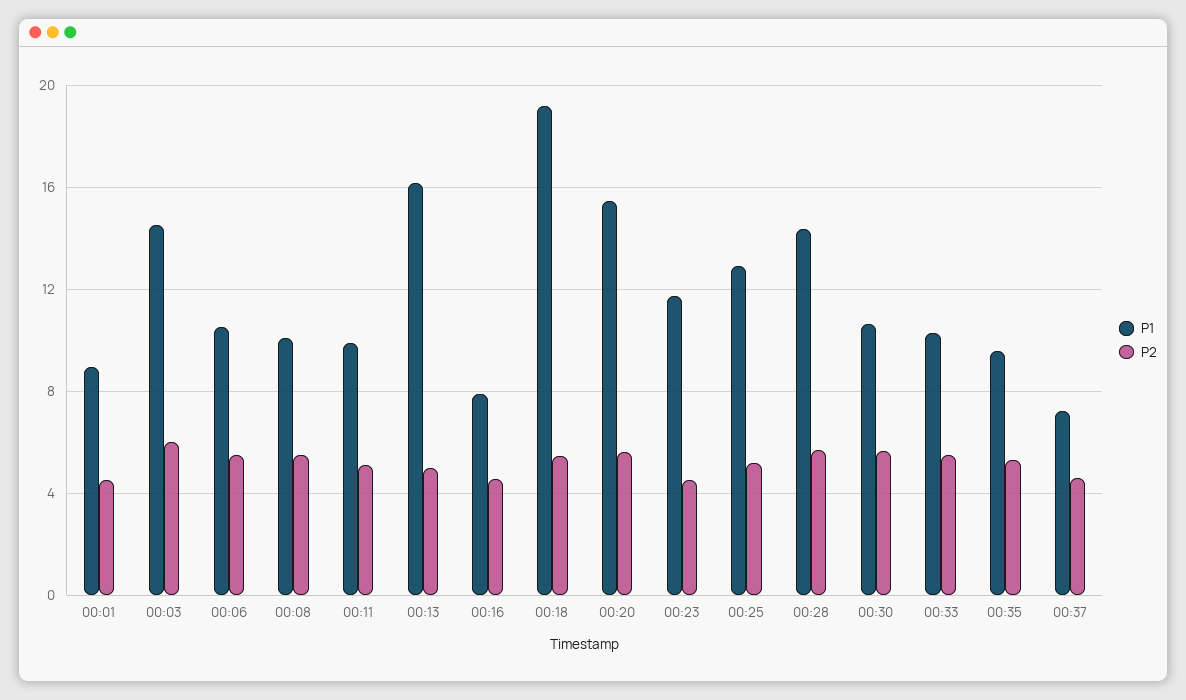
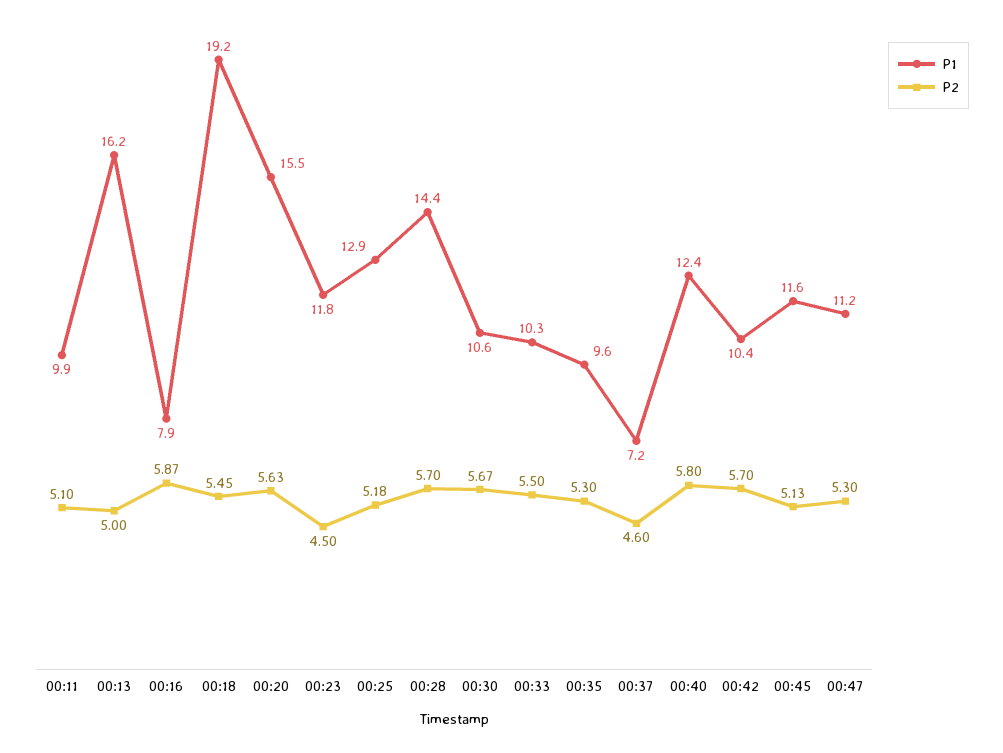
P1, 00:01: 9 -> none
P2, 00:01: 4.5 -> none
P1, 00:03: 14.5 -> none
P2, 00:03: 6 -> none
P1, 00:06: 10.5 -> none
P2, 00:06: 5.5 -> none
P1, 00:08: 10 -> none
P2, 00:08: 5.5 -> none
P2, 00:16: 4.5 -> 5.87
P1, 00:40: none -> 12.4
P2, 00:40: none -> 5.8
P1, 00:42: none -> 10.4
P2, 00:42: none -> 5.7
P1, 00:45: none -> 11.6
P2, 00:45: none -> 5.13
P1, 00:47: none -> 11.2
P2, 00:47: none -> 5.3

